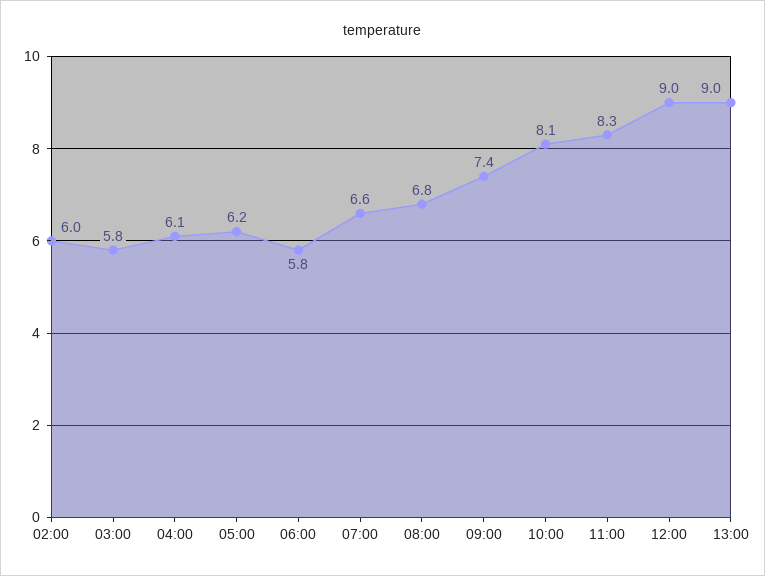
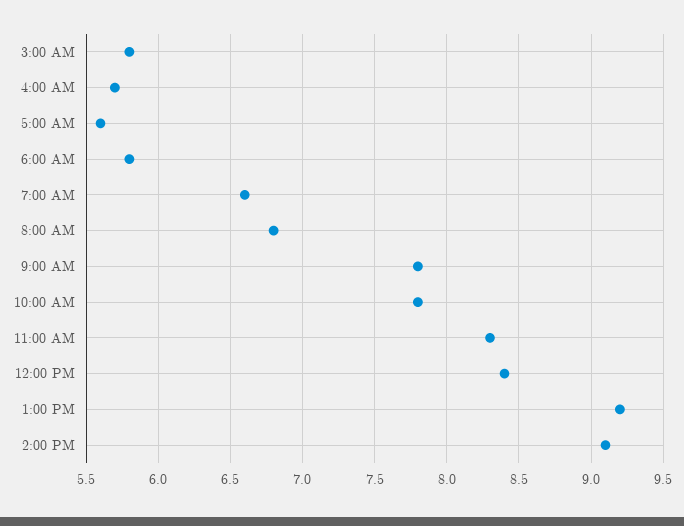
02:00: 6 -> none
04:00: 6.1 -> 5.7
05:00: 6.2 -> 5.6
09:00: 7.4 -> 7.8
10:00: 8.1 -> 7.8
12:00: 9 -> 8.4
13:00: 9 -> 9.2
2:00 PM: none -> 9.1

